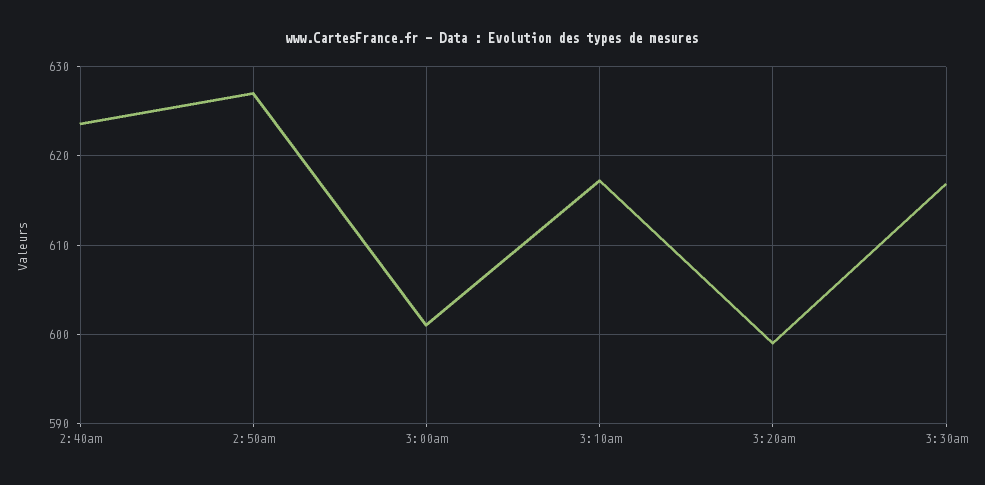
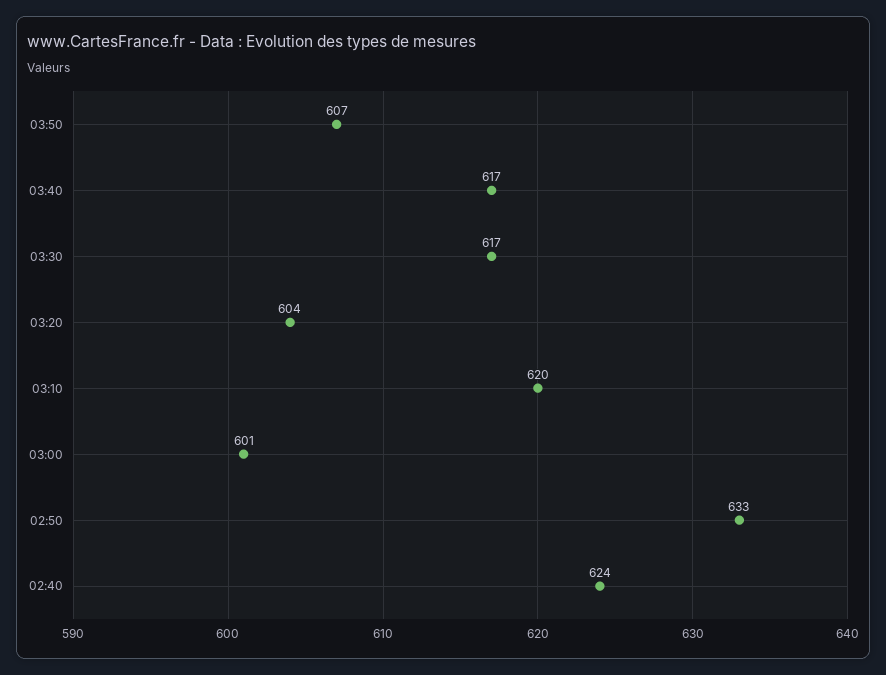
2:50am: 627 -> 633
3:10am: 617 -> 620
3:20am: 599 -> 604
03:50: none -> 607
03:40: none -> 617

